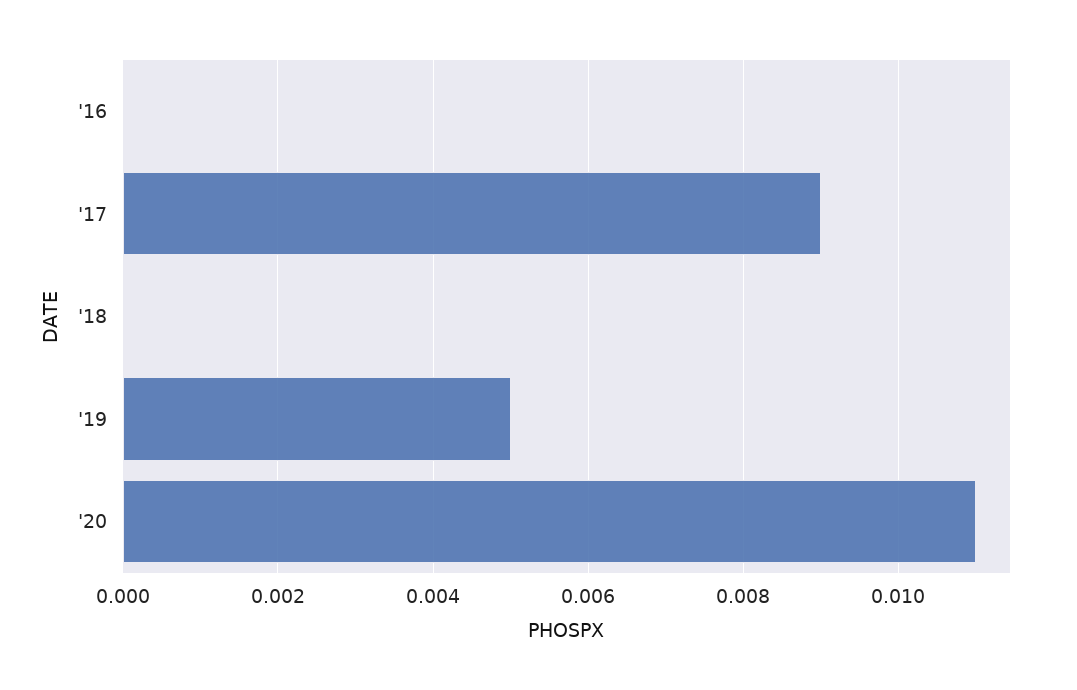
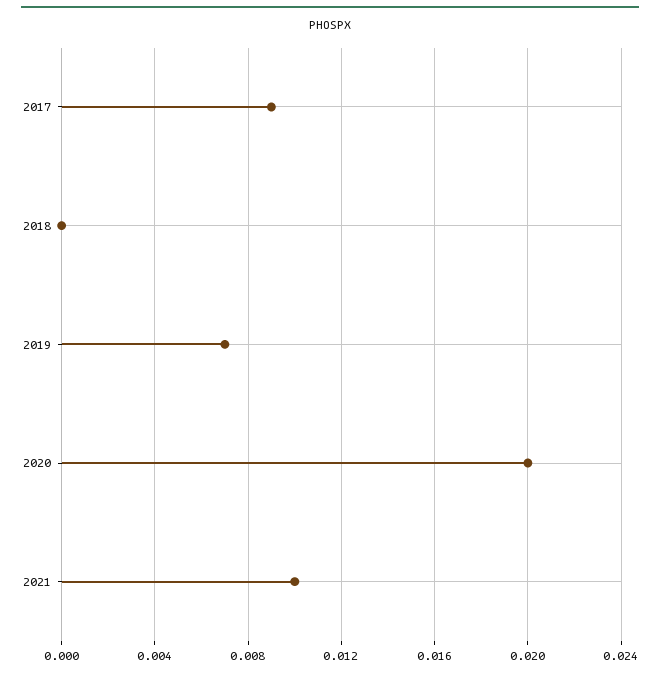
'16: 0 -> none
'19: 0.005 -> 0.007
'20: 0.011 -> 0.02
2021: none -> 0.01

